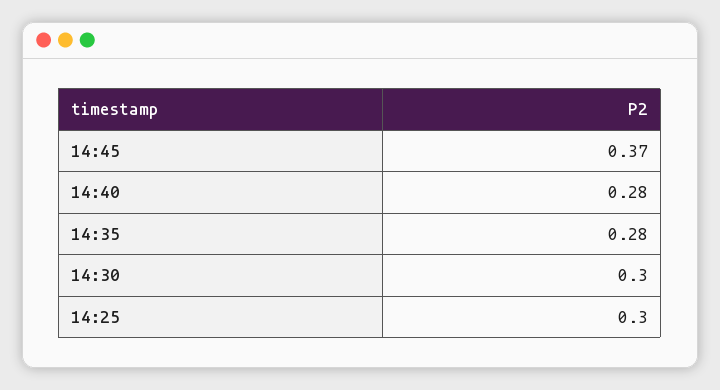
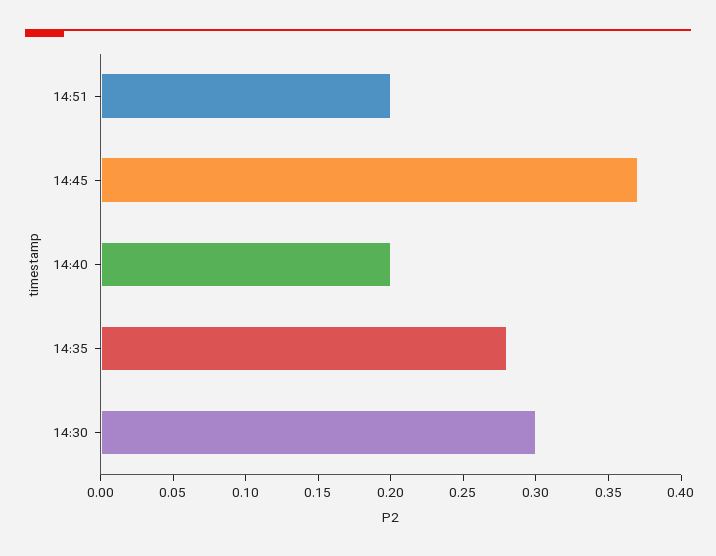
14:40: 0.28 -> 0.2
14:25: 0.3 -> none
14:51: none -> 0.2

